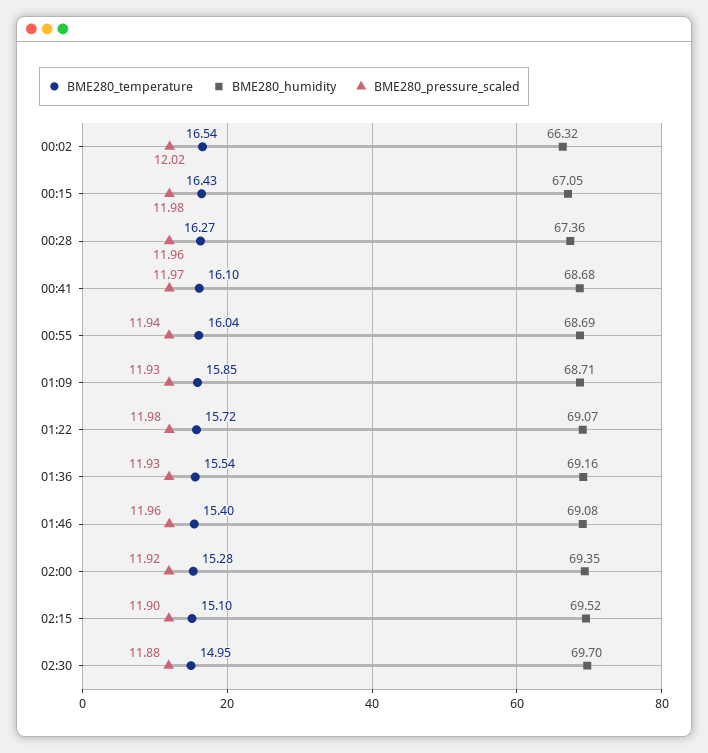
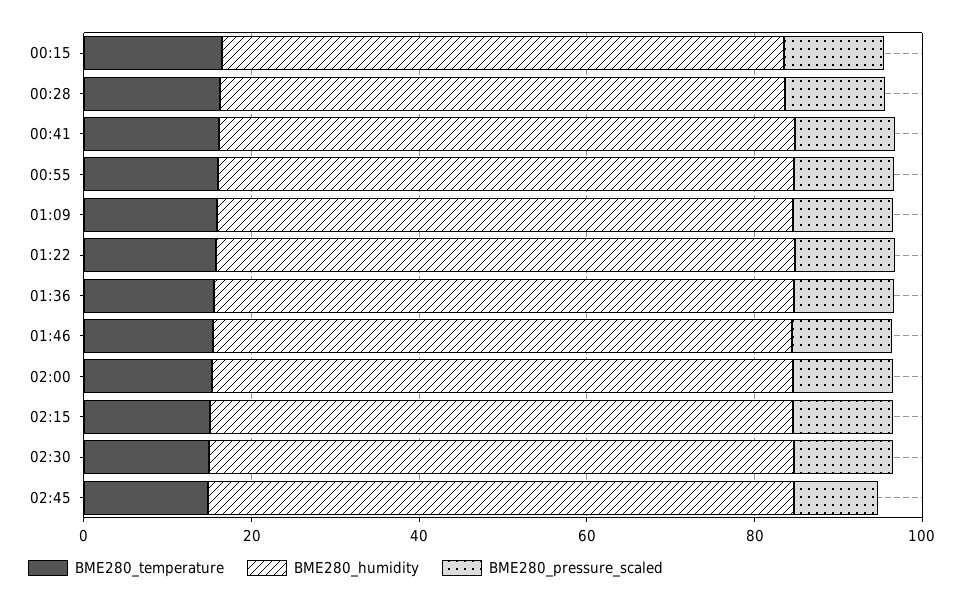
BME280_temperature, 00:02: 16.54 -> none
BME280_humidity, 00:02: 66.32 -> none
BME280_pressure_scaled, 00:02: 12.02 -> none
BME280_temperature, 02:45: none -> 15
BME280_humidity, 02:45: none -> 70
BME280_pressure_scaled, 02:45: none -> 10

